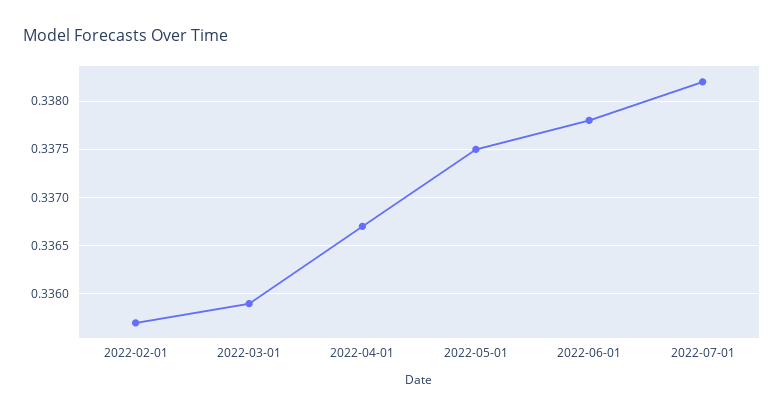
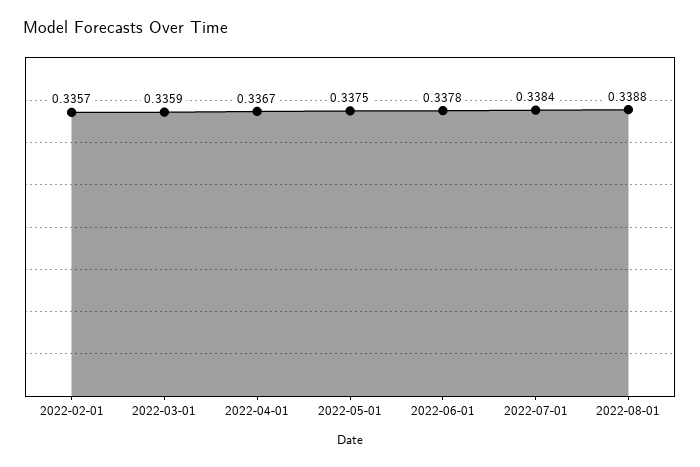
2022-07-01: 0.3382 -> 0.3384
2022-08-01: none -> 0.3388

